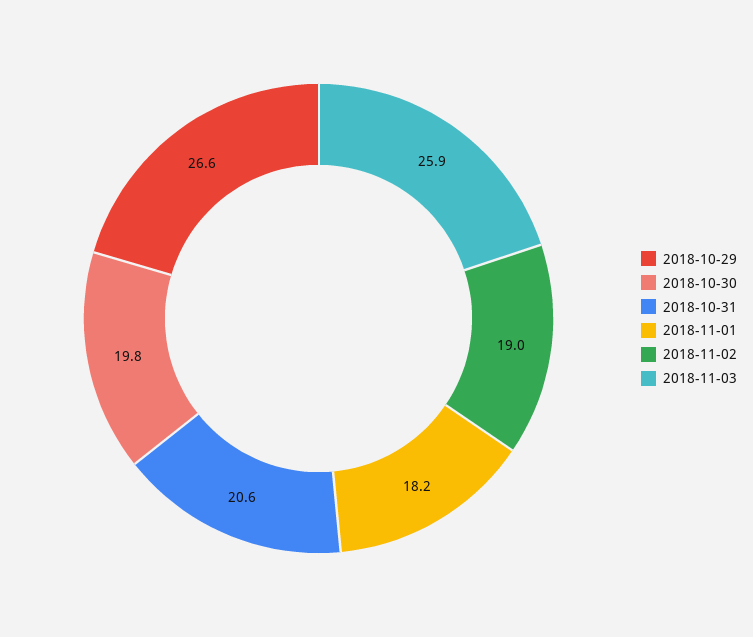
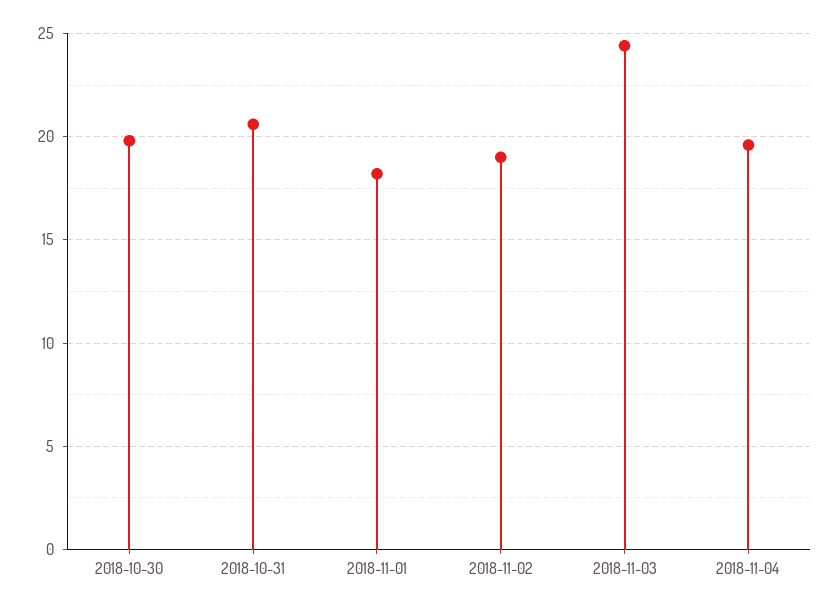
2018-10-29: 26.6 -> none
2018-11-03: 25.9 -> 24.5
2018-11-04: none -> 19.5

